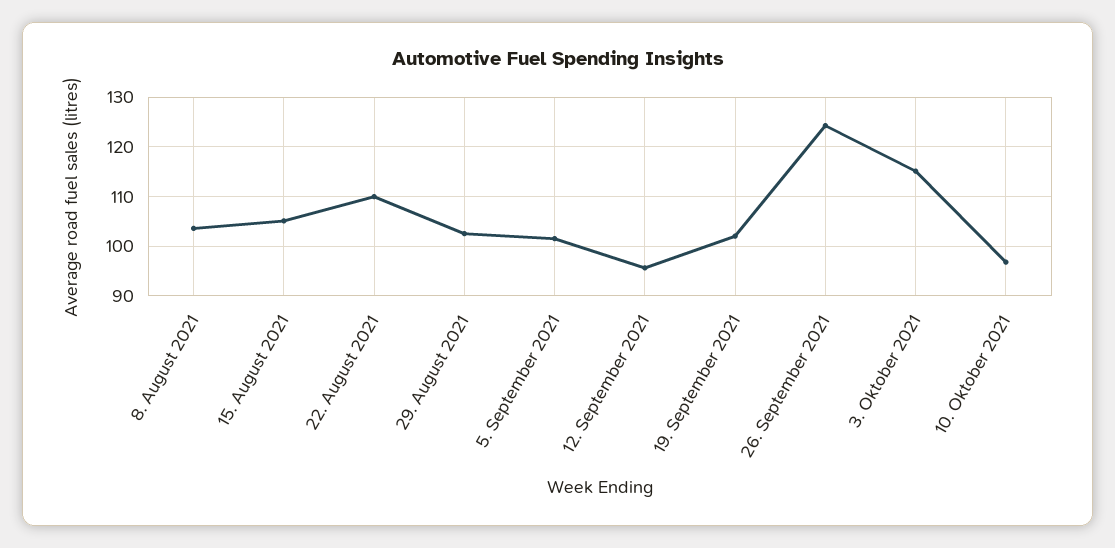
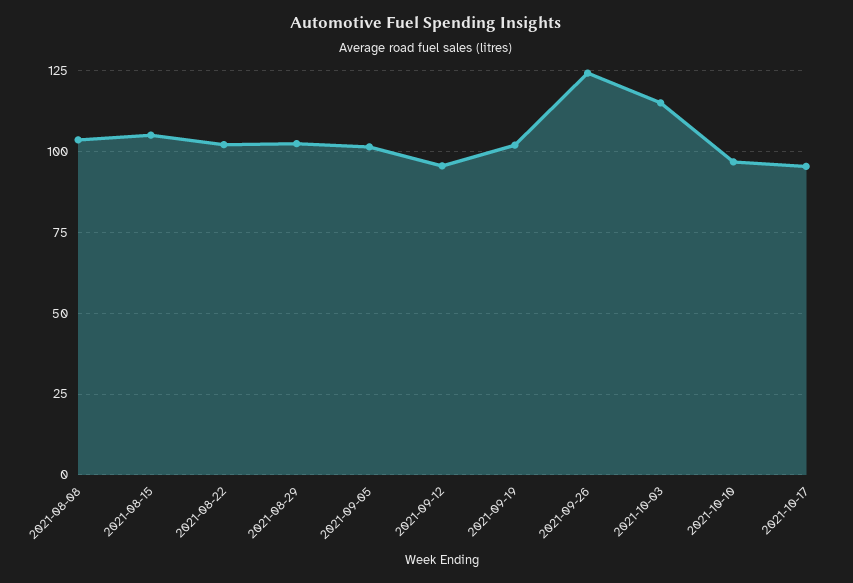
22. August 2021: 110 -> 102.5
2021-10-17: none -> 95

